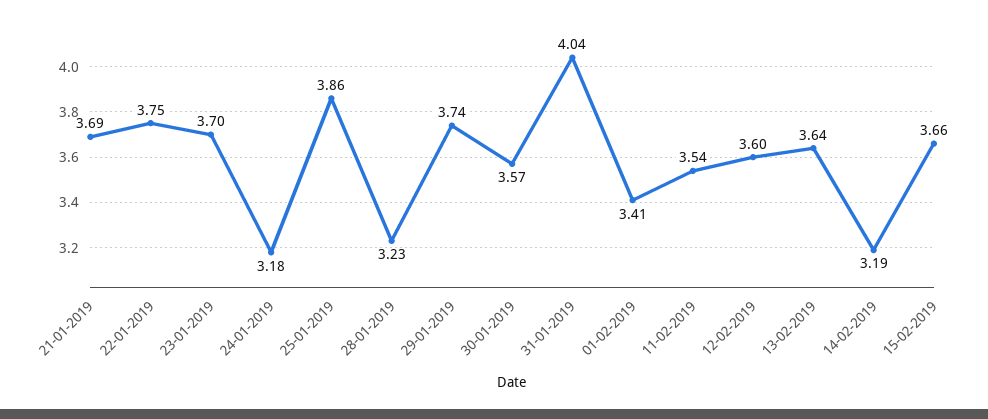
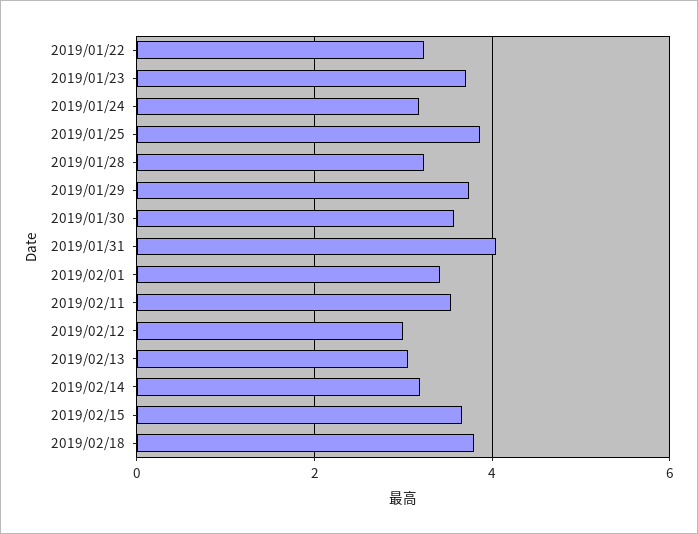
21-01-2019: 3.69 -> none
22-01-2019: 3.75 -> 3.2
12-02-2019: 3.6 -> 3
13-02-2019: 3.64 -> 3
2019/02/18: none -> 3.8

